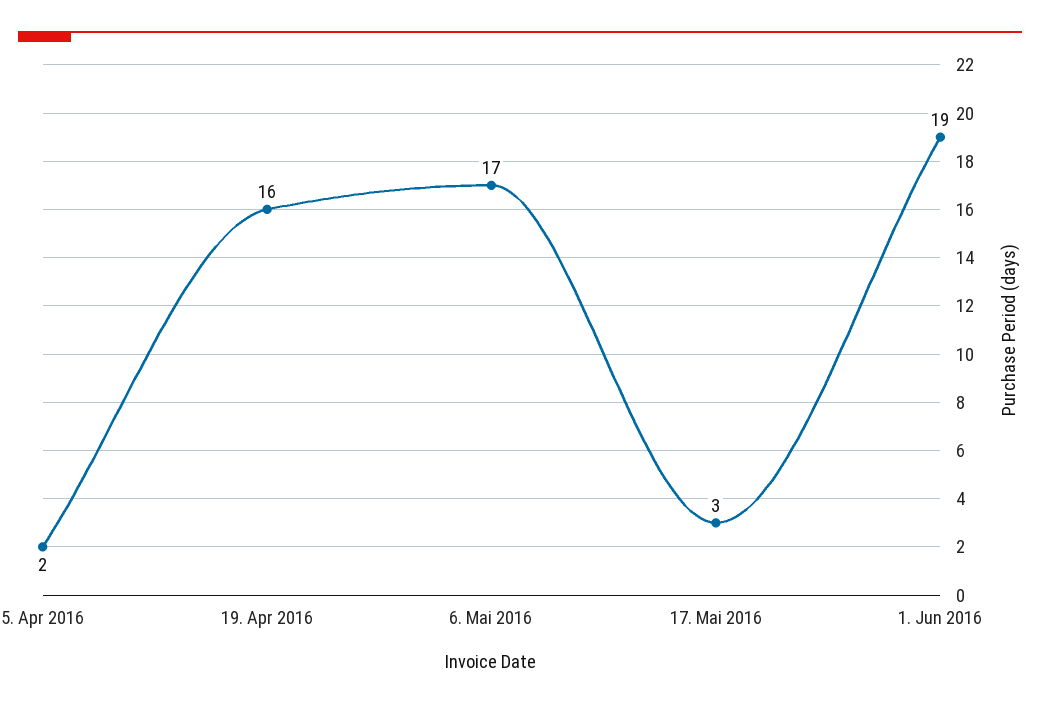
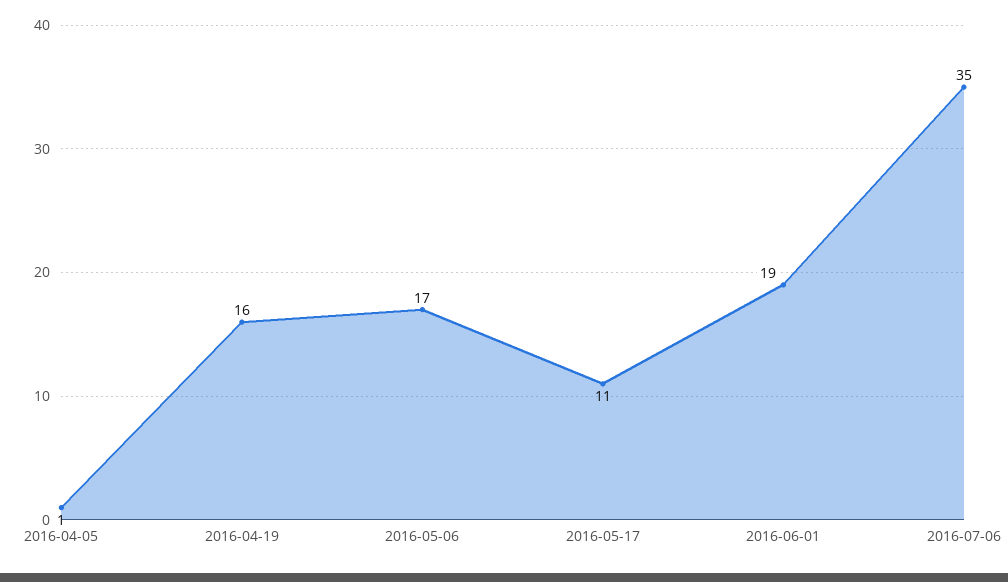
5. Apr 2016: 2 -> 1
17. Mai 2016: 3 -> 11
2016-07-06: none -> 35

